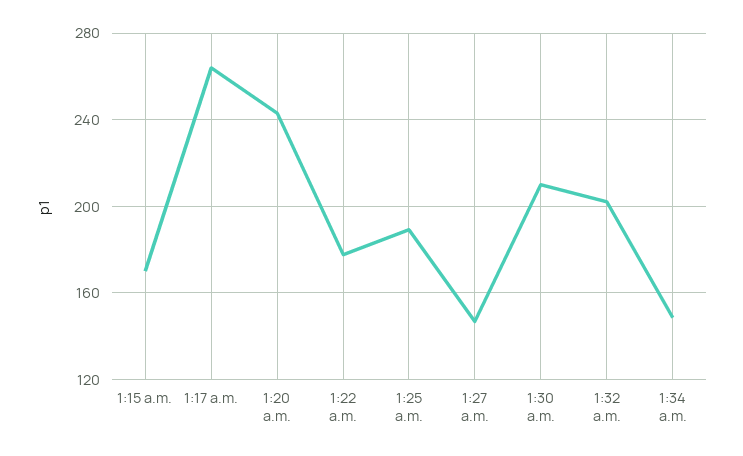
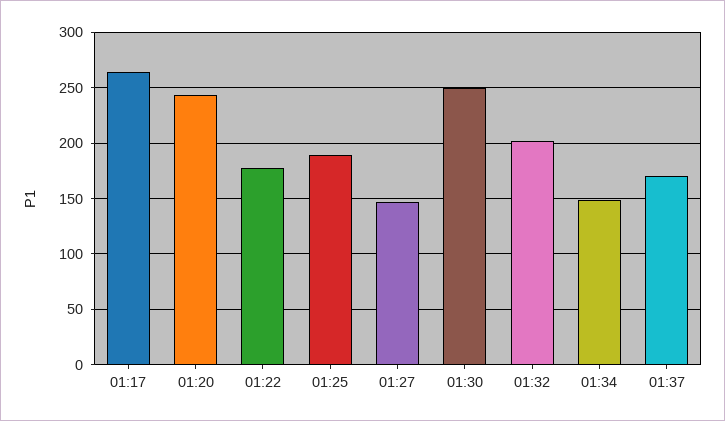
1:15 a.m.: 170 -> none
1:30 a.m.: 210 -> 250
01:37: none -> 170

